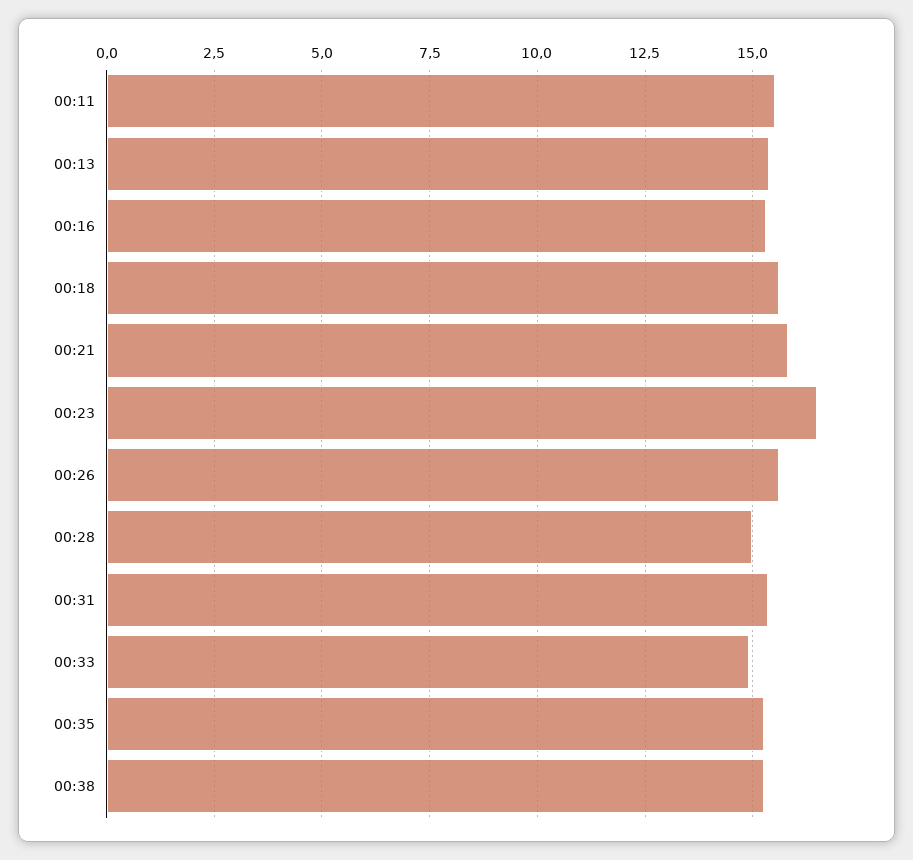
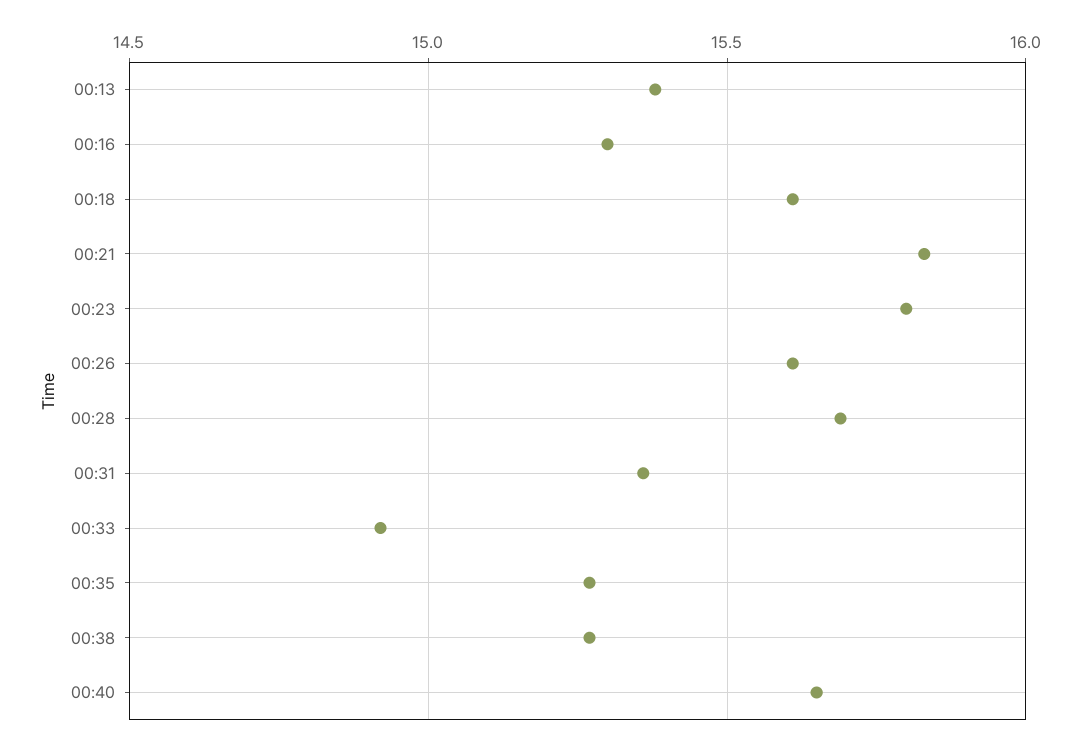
00:11: 15.5 -> none
00:23: 16.5 -> 15.8
00:28: 15 -> 15.7
00:40: none -> 15.65

